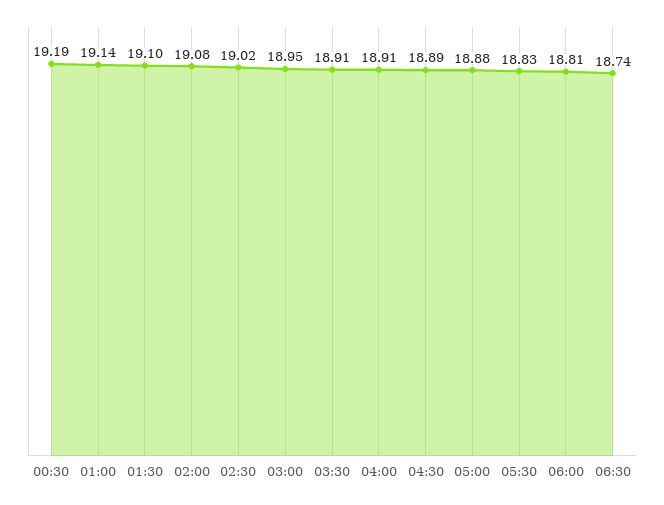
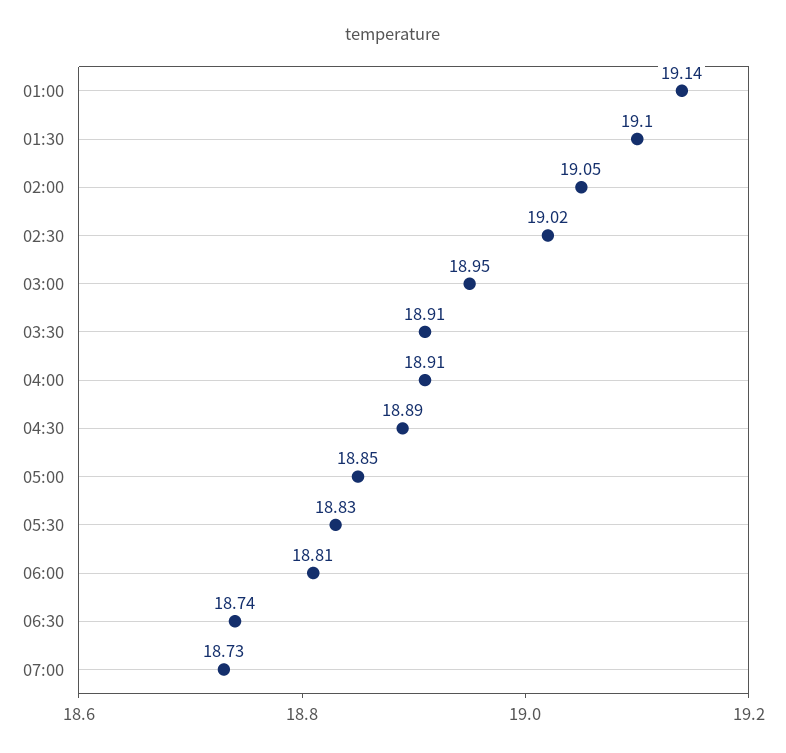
00:30: 19.19 -> none
02:00: 19.08 -> 19.05
05:00: 18.88 -> 18.85
07:00: none -> 18.73

